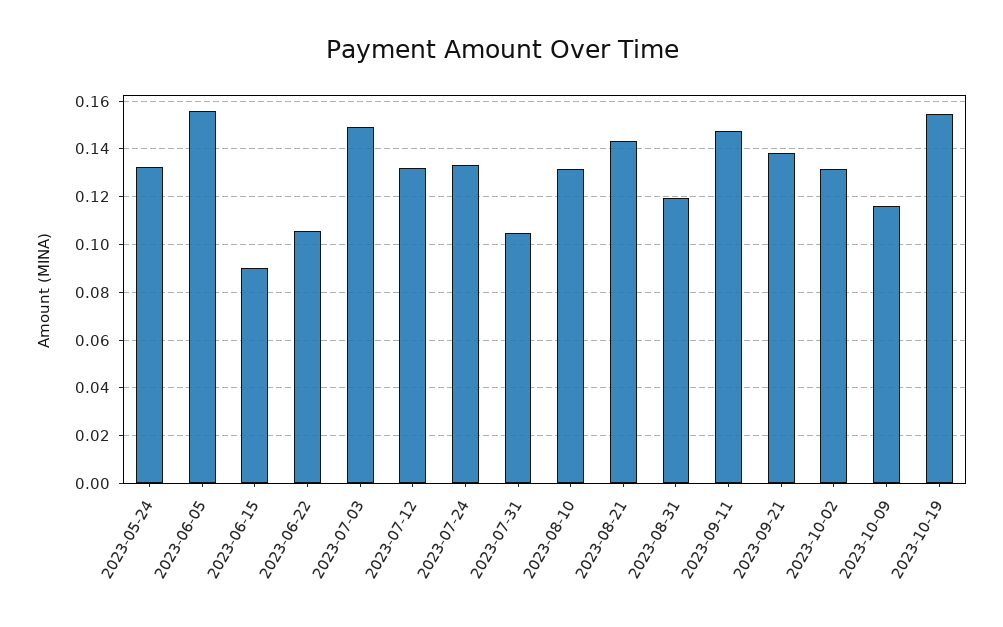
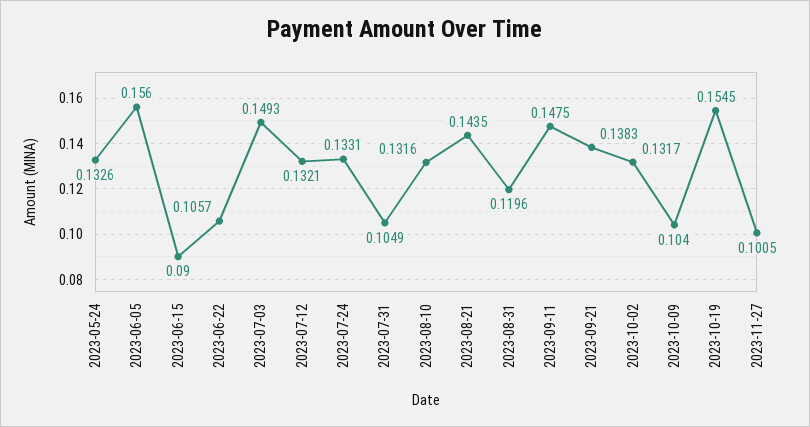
2023-10-09: 0.115 -> 0.104
2023-11-27: none -> 0.1005

